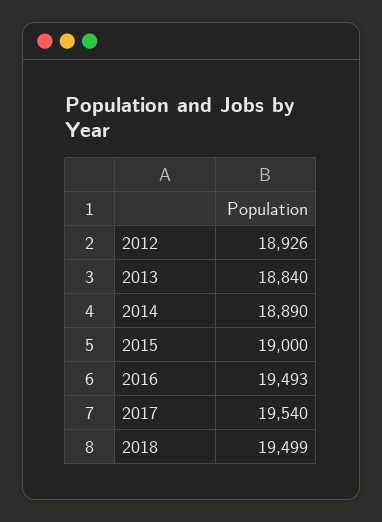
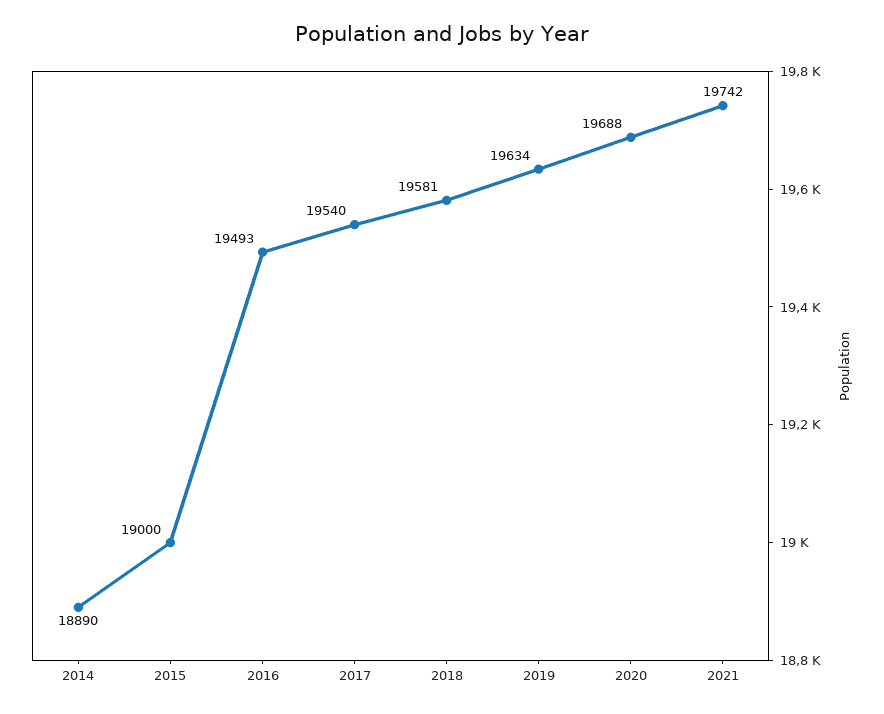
2012: 18926 -> none
2013: 18840 -> none
2018: 19499 -> 19581
2019: none -> 19634
2020: none -> 19688
2021: none -> 19742

